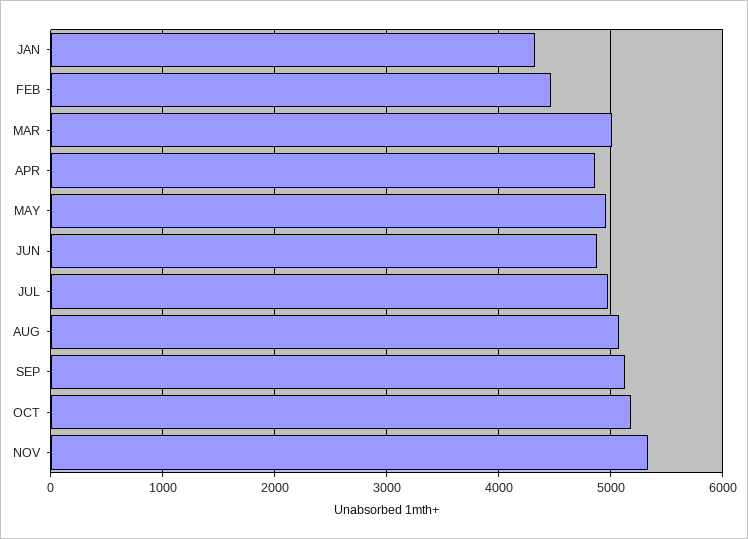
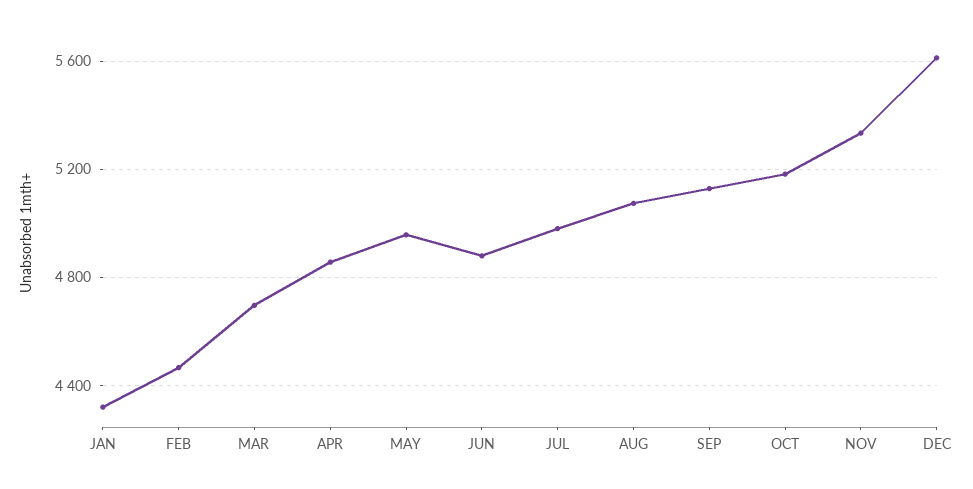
MAR: 5000 -> 4700
DEC: none -> 5600

